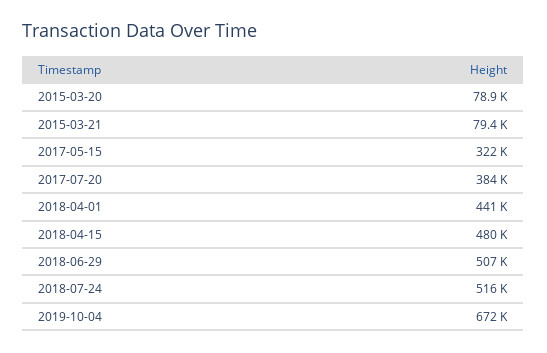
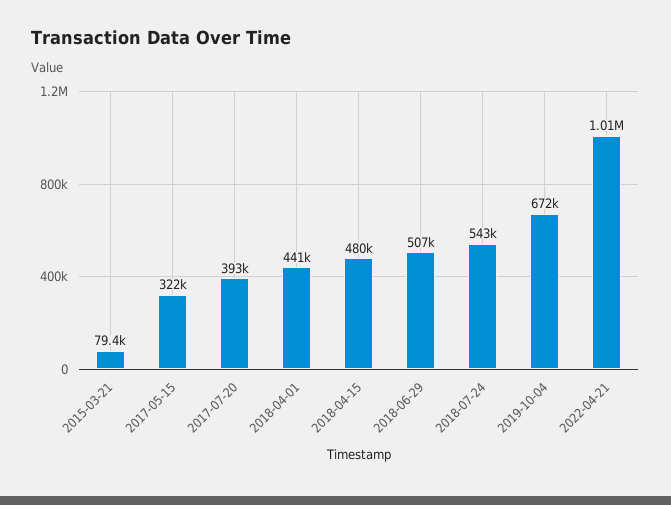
2015-03-20: 78900 -> none
2017-07-20: 384000 -> 393000
2018-07-24: 516000 -> 543000
2022-04-21: none -> 1010000

